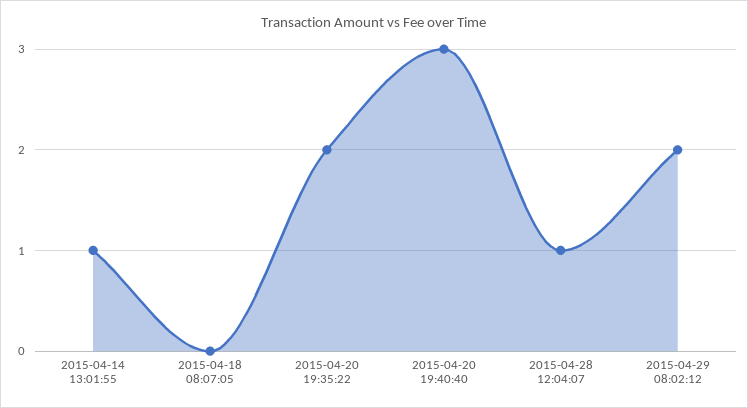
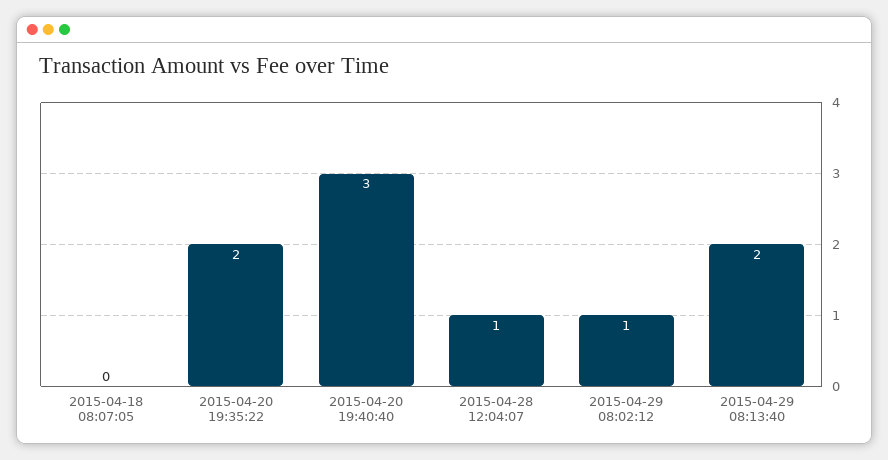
2015-04-14 13:01:55: 1 -> none
2015-04-29 08:02:12: 2 -> 1
2015-04-29 08:13:40: none -> 2

